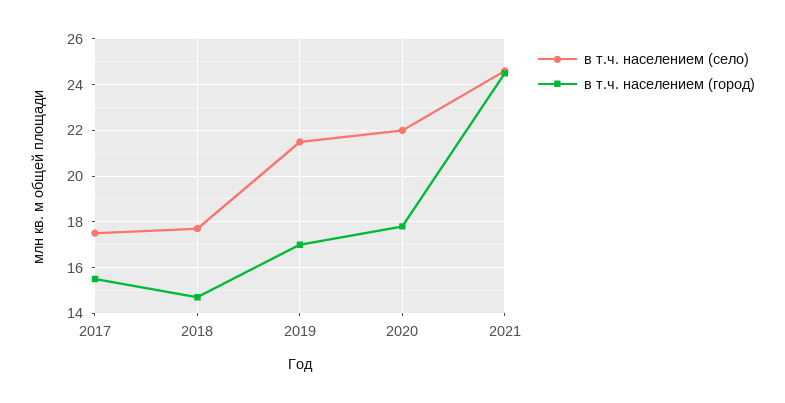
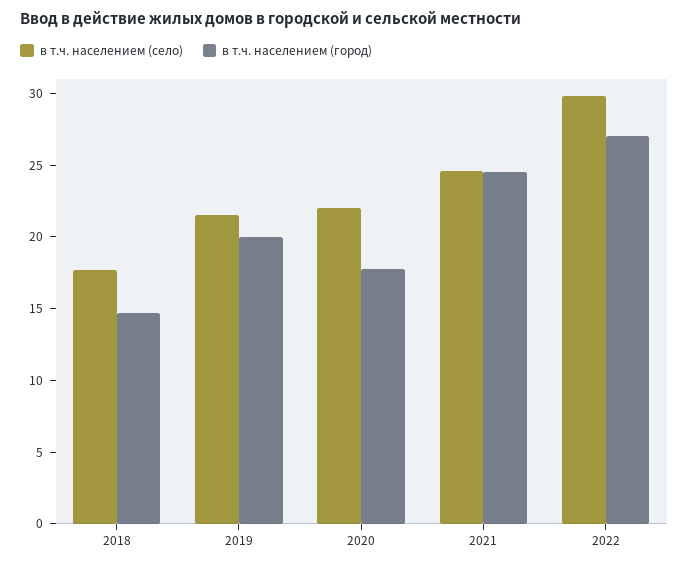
в т.ч. населением (село), 2017: 17.5 -> none
в т.ч. населением (город), 2017: 15.5 -> none
в т.ч. населением (город), 2019: 17 -> 20
в т.ч. населением (село), 2022: none -> 30
в т.ч. населением (город), 2022: none -> 27

